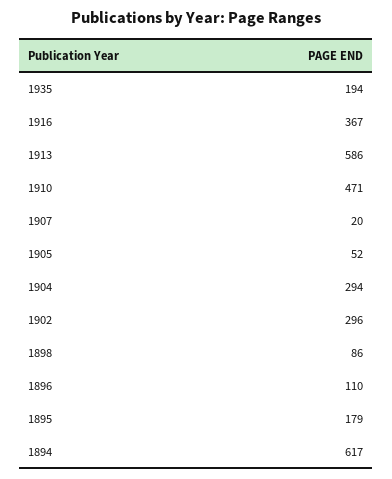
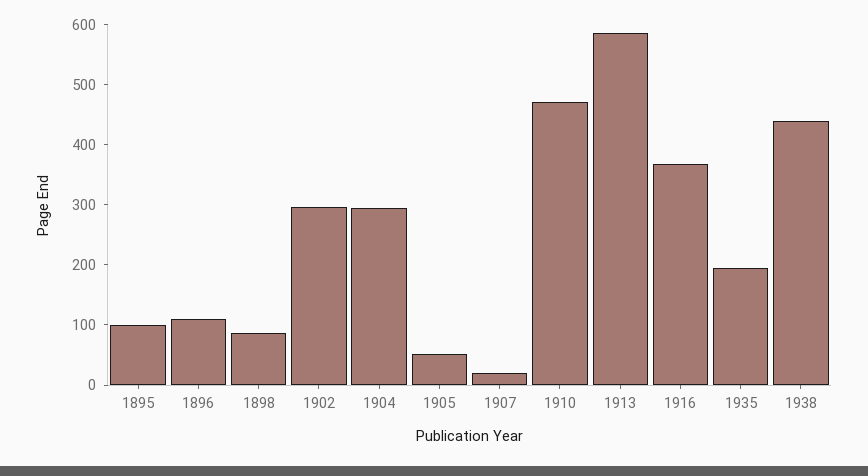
1895: 179 -> 100
1894: 617 -> none
1938: none -> 440

